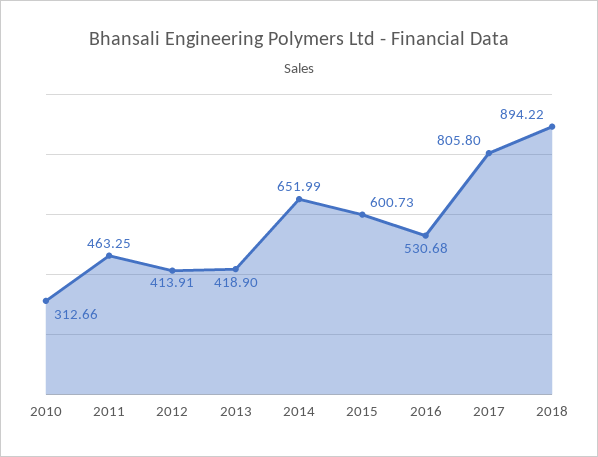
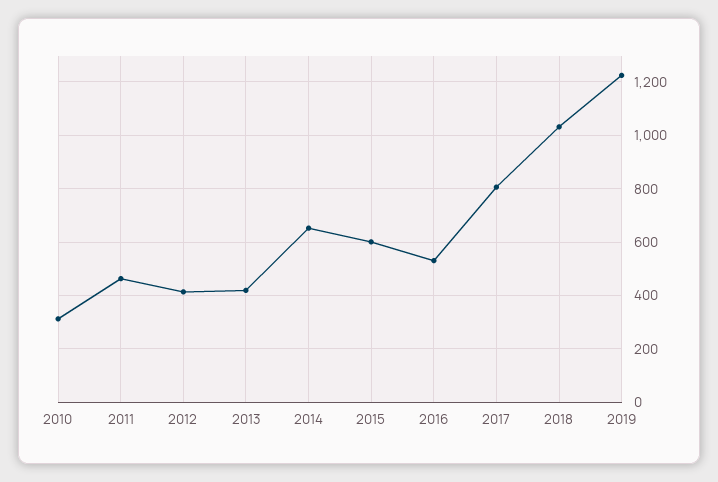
2018: 894.22 -> 1025
2019: none -> 1225

